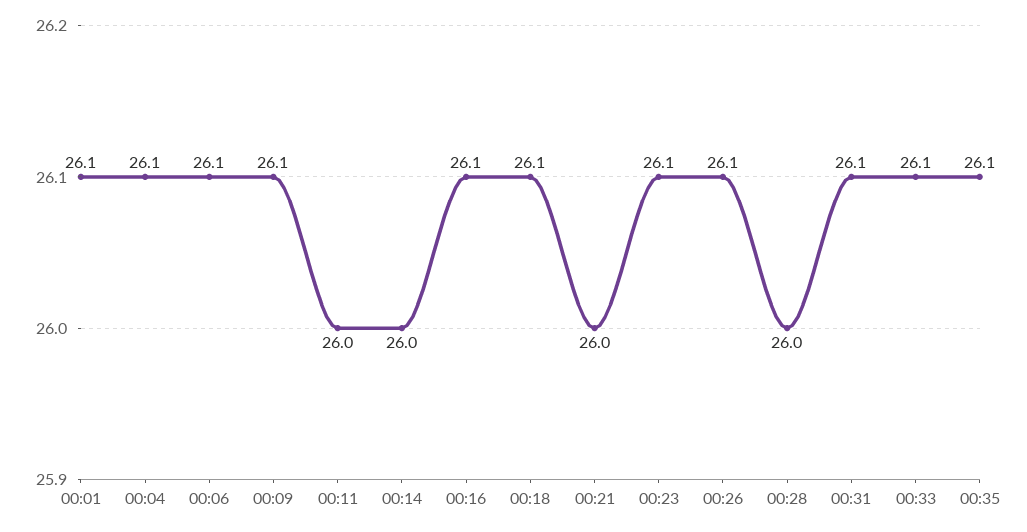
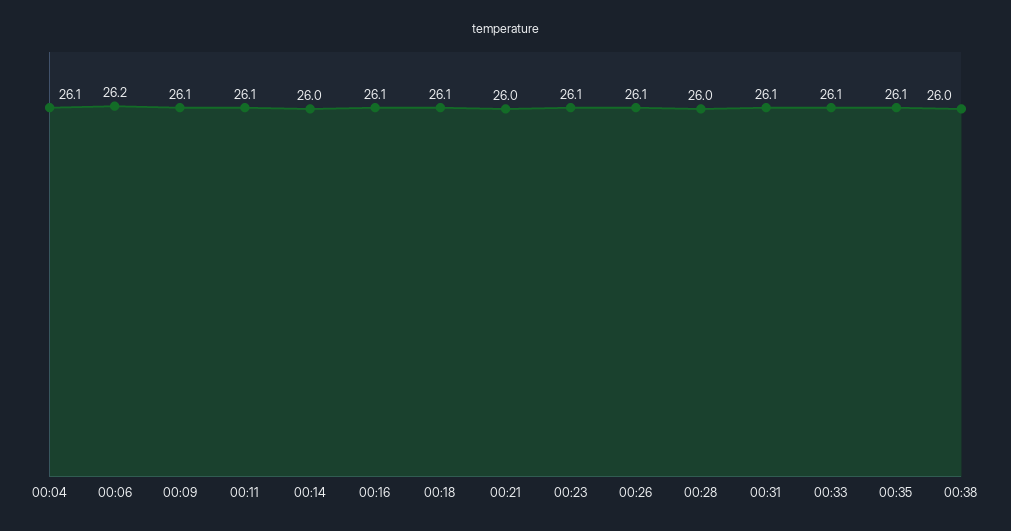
00:01: 26.1 -> none
00:06: 26.1 -> 26.2
00:11: 26 -> 26.1
00:38: none -> 26

